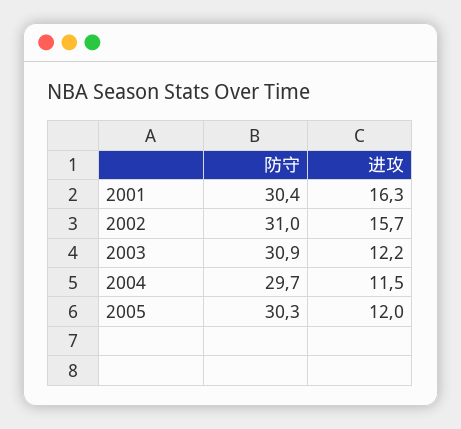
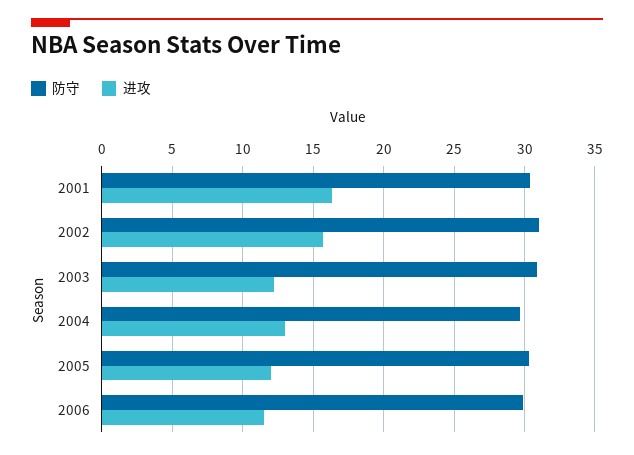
进攻, 2004: 11.5 -> 13
防守, 2006: none -> 30
进攻, 2006: none -> 11.5

